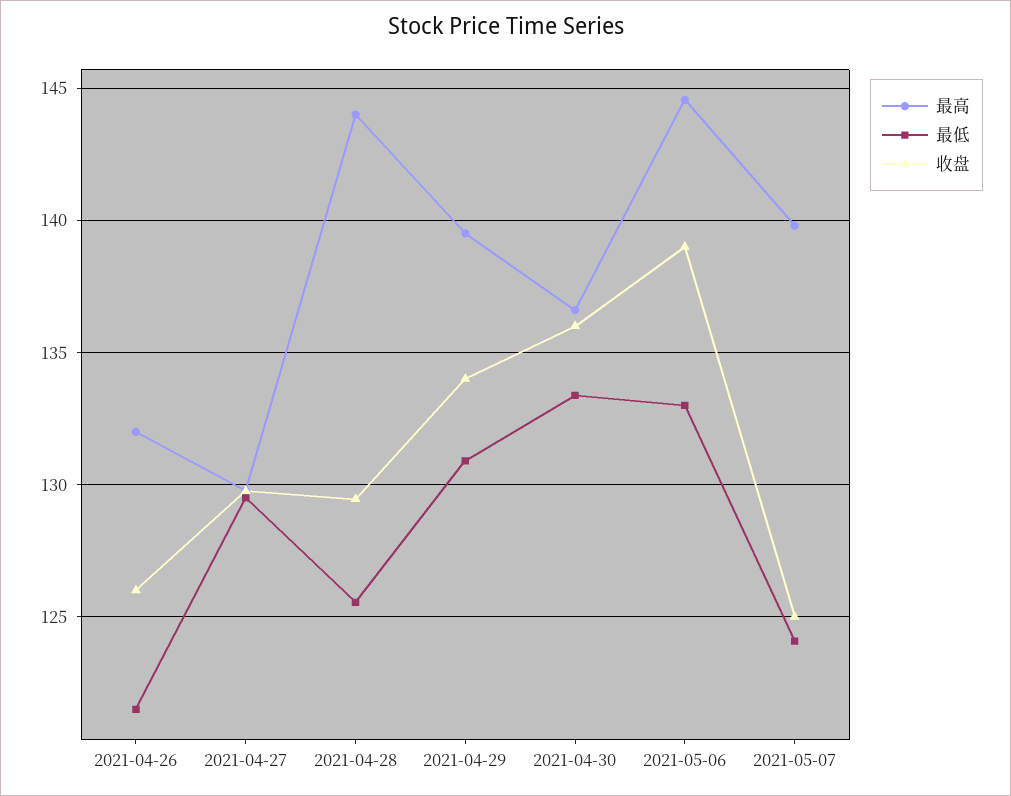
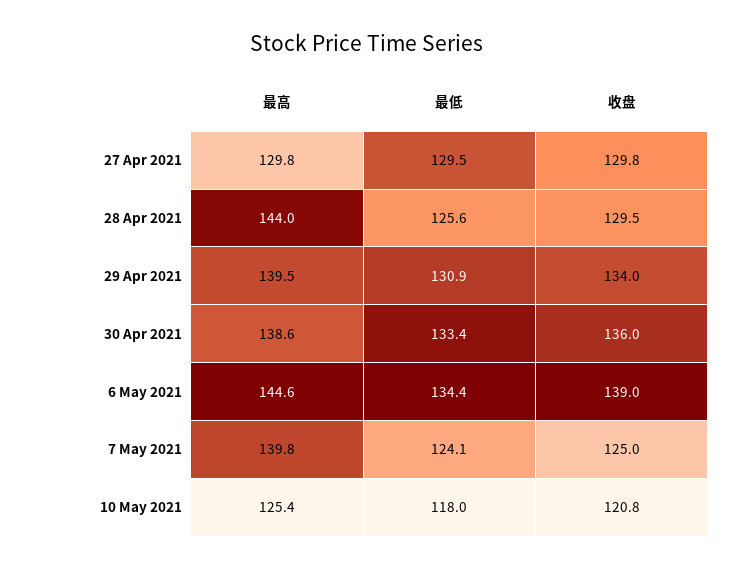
最高, 2021-04-26: 132 -> none
最低, 2021-04-26: 121.5 -> none
收盘, 2021-04-26: 126 -> none
最高, 2021-04-30: 136.5 -> 138.6
最低, 2021-05-06: 133 -> 134.4
最高, 10 May 2021: none -> 125.4
最低, 10 May 2021: none -> 118
收盘, 10 May 2021: none -> 120.8

